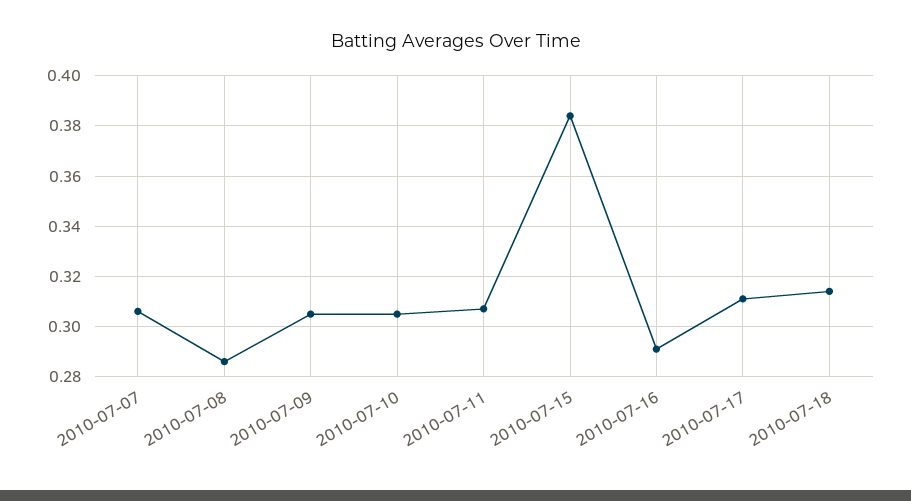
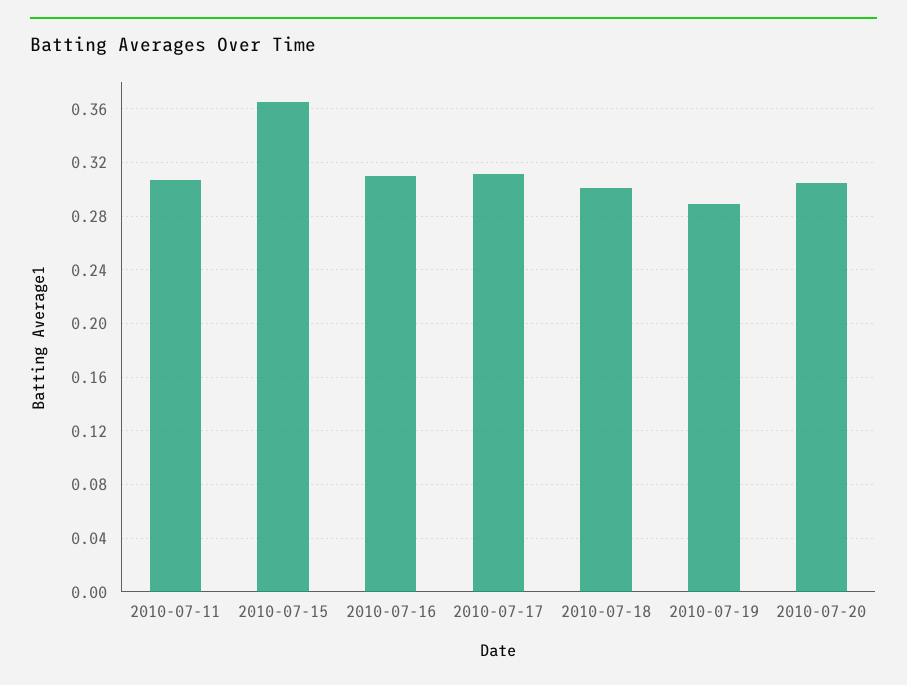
2010-07-07: 0.305 -> none
2010-07-08: 0.285 -> none
2010-07-09: 0.305 -> none
2010-07-10: 0.305 -> none
2010-07-15: 0.385 -> 0.365
2010-07-16: 0.29 -> 0.31
2010-07-18: 0.315 -> 0.3
2010-07-19: none -> 0.29
2010-07-20: none -> 0.305

